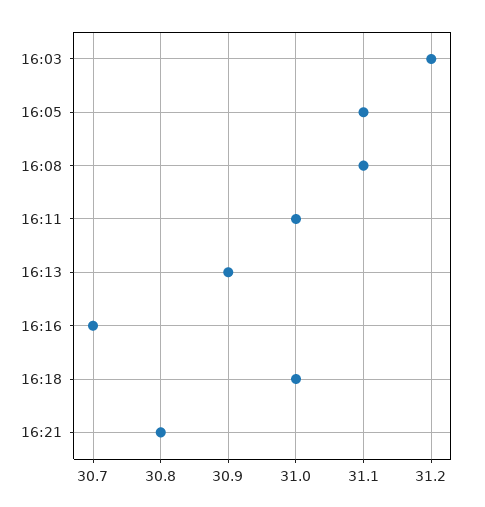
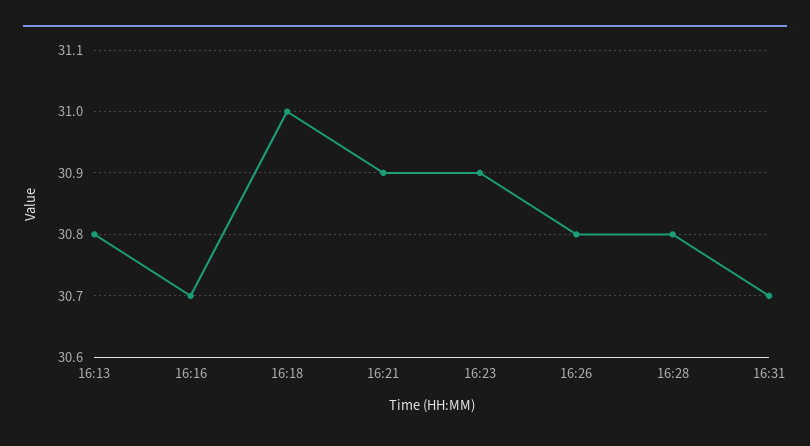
16:03: 31.2 -> none
16:05: 31.1 -> none
16:08: 31.1 -> none
16:11: 31 -> none
16:13: 30.9 -> 30.8
16:21: 30.8 -> 30.9
16:23: none -> 30.9
16:26: none -> 30.8
16:28: none -> 30.8
16:31: none -> 30.7

